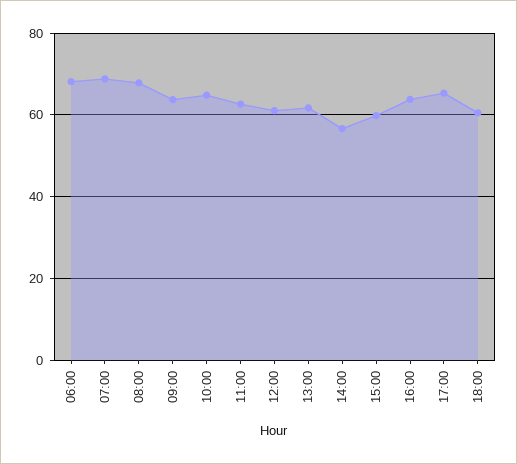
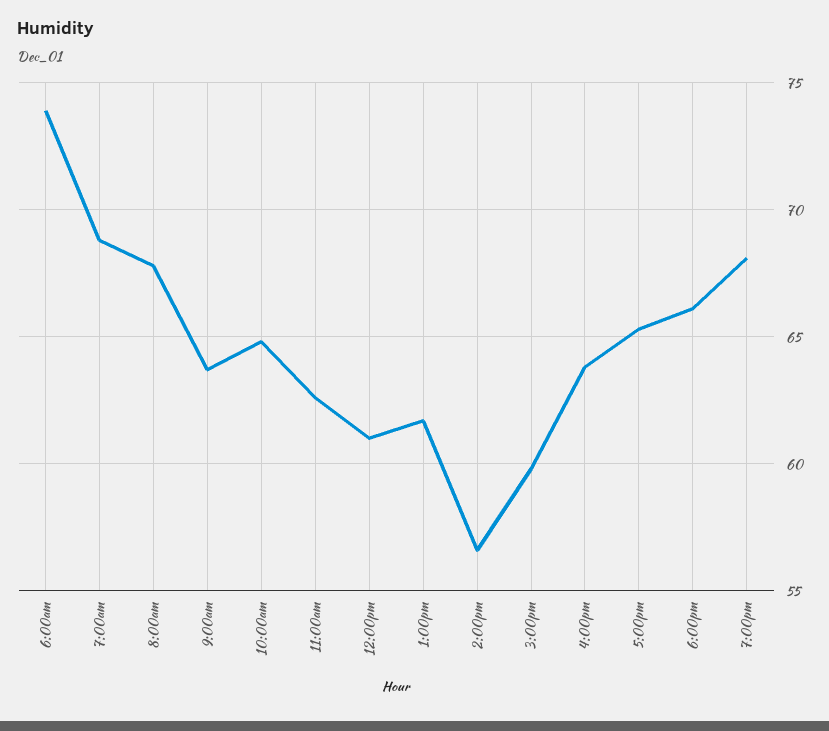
06:00: 68 -> 74
18:00: 60 -> 66
7:00pm: none -> 68

